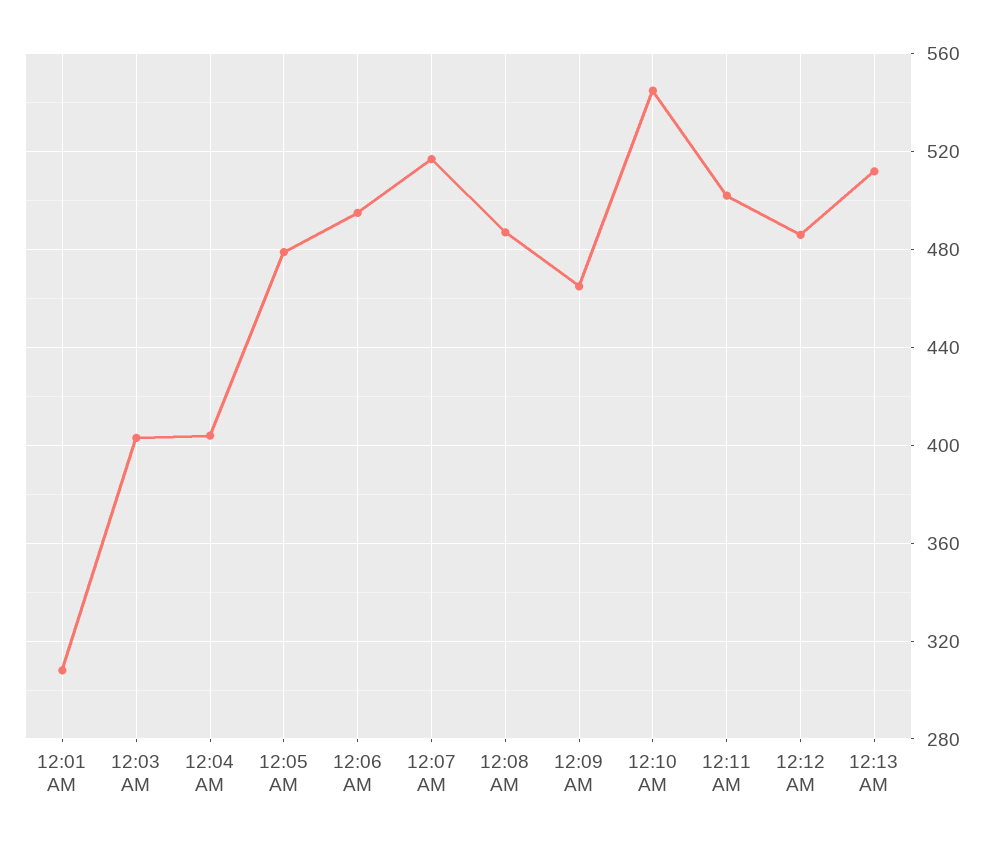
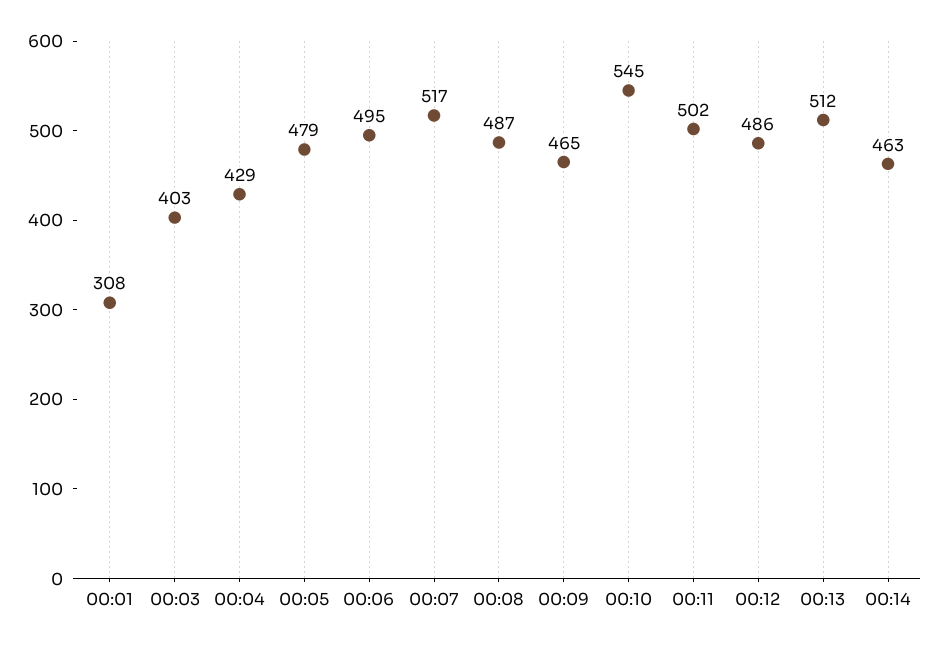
12:04 AM: 405 -> 429
00:14: none -> 463

